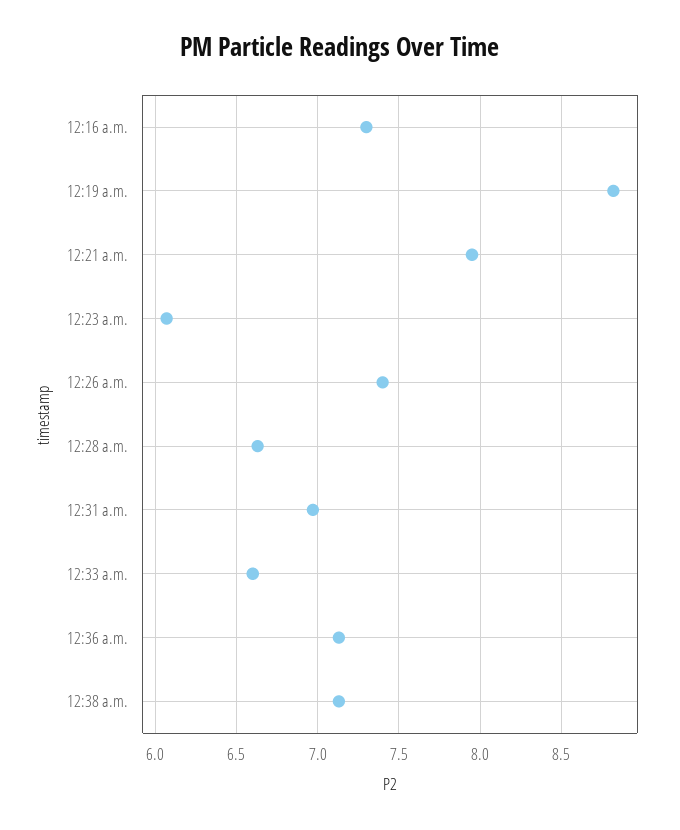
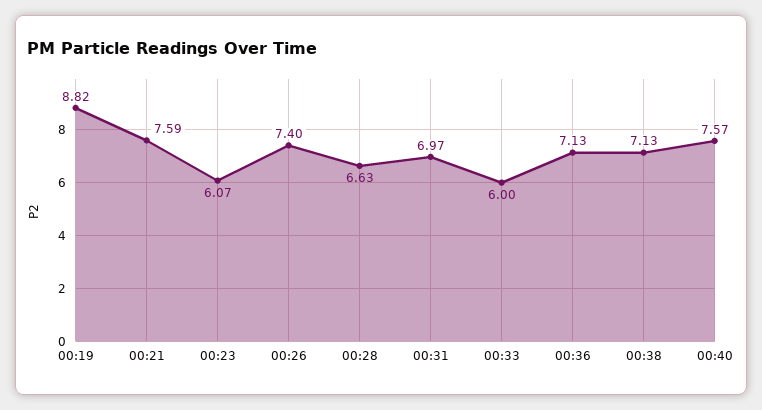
12:16 a.m.: 7.3 -> none
12:21 a.m.: 7.95 -> 7.59
12:33 a.m.: 6.6 -> 6
00:40: none -> 7.57

